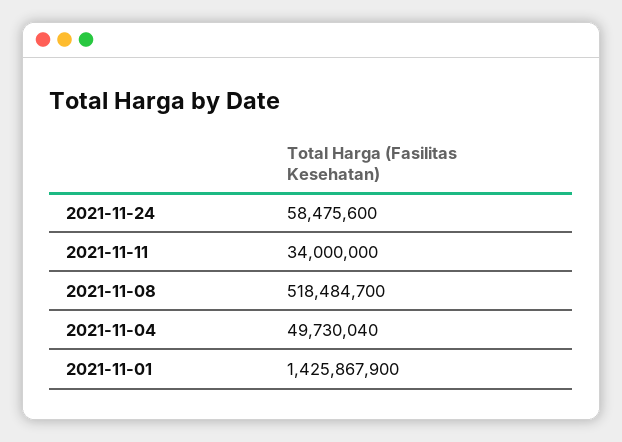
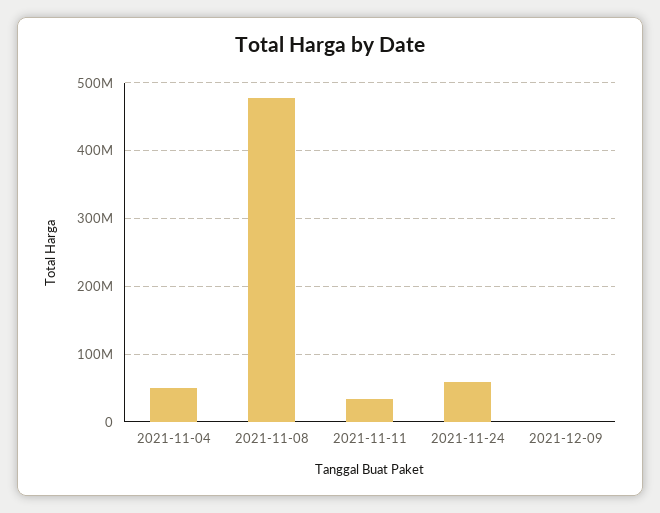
2021-11-08: 518484700 -> 480000000
2021-11-01: 1425867900 -> none
2021-12-09: none -> 0

